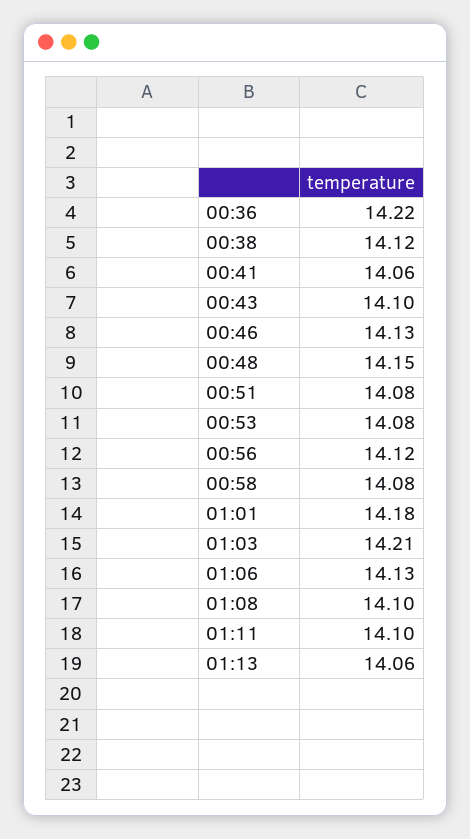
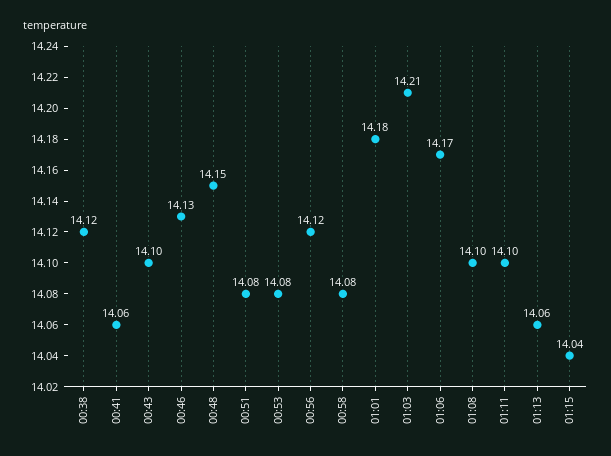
00:36: 14.22 -> none
01:06: 14.13 -> 14.17
01:15: none -> 14.04

